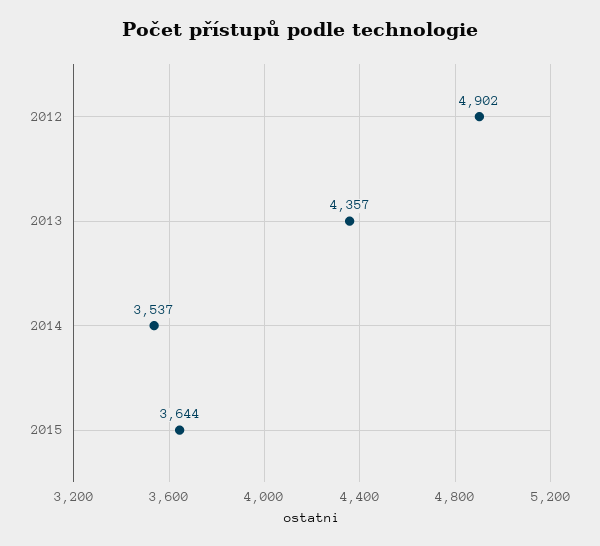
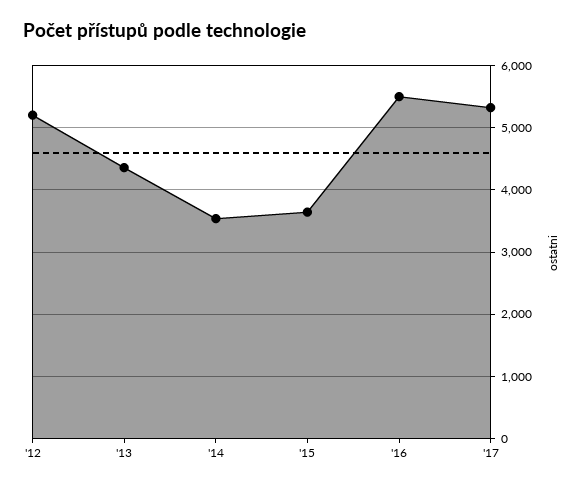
2012: 4902 -> 5200
'16: none -> 5500
'17: none -> 5300

